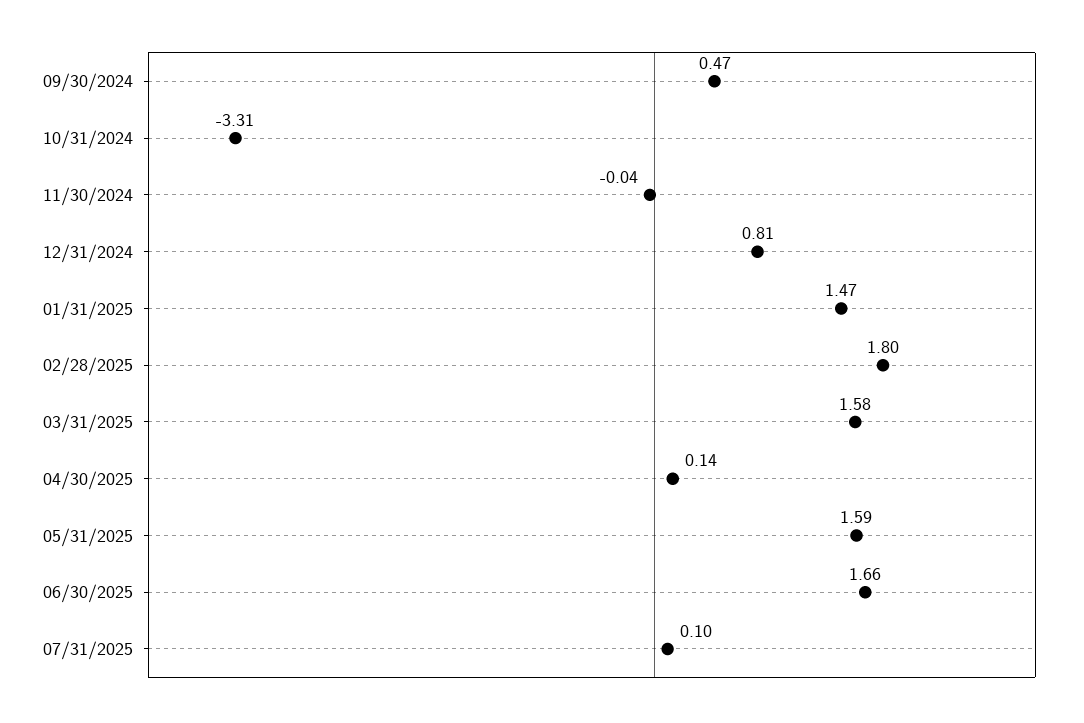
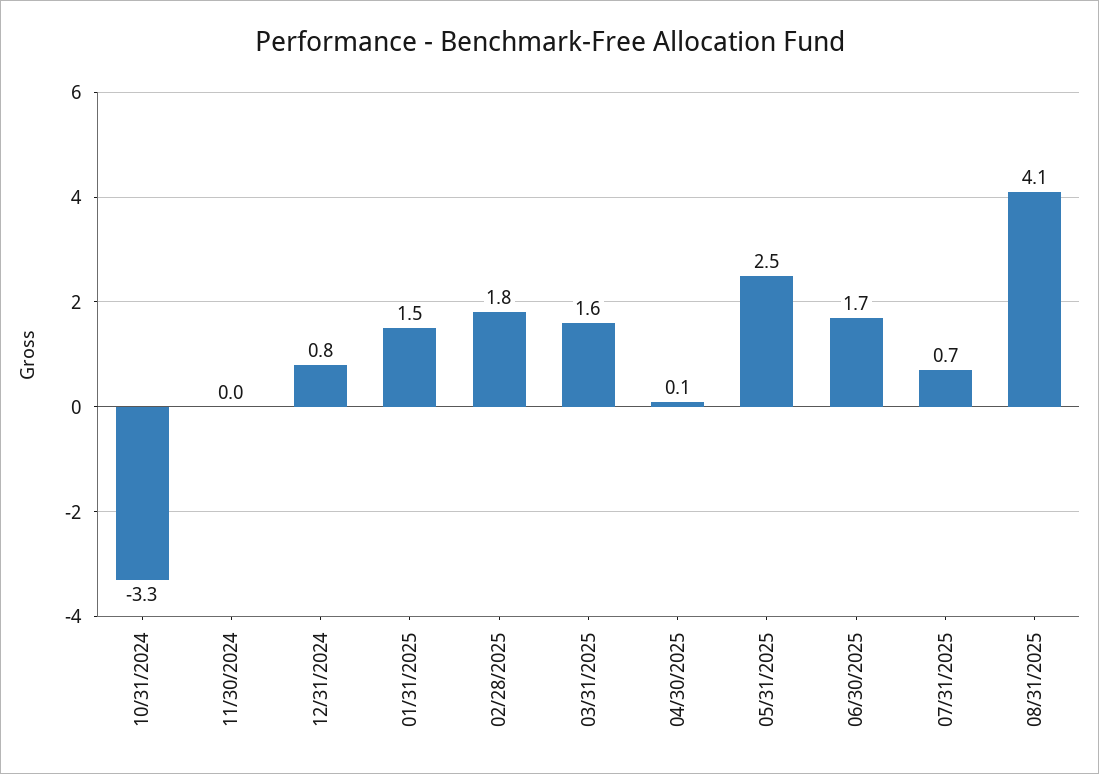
09/30/2024: 0.47 -> none
05/31/2025: 1.59 -> 2.5
07/31/2025: 0.1 -> 0.7
08/31/2025: none -> 4.1

